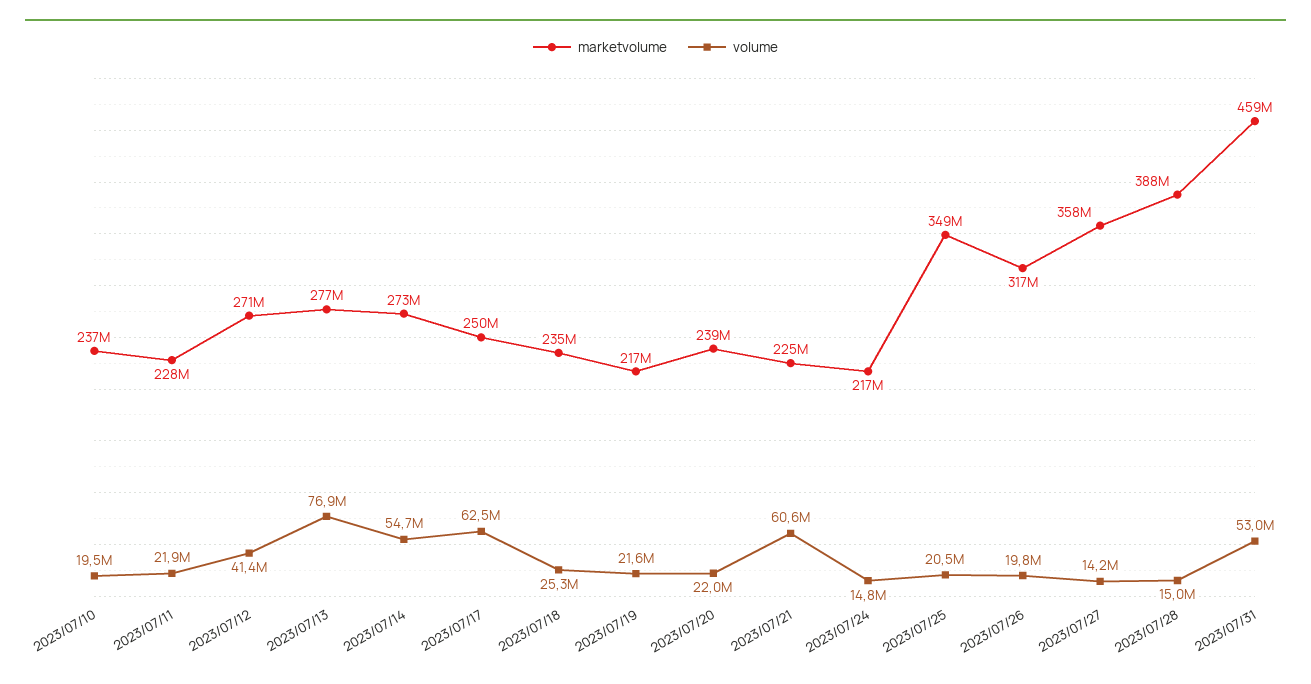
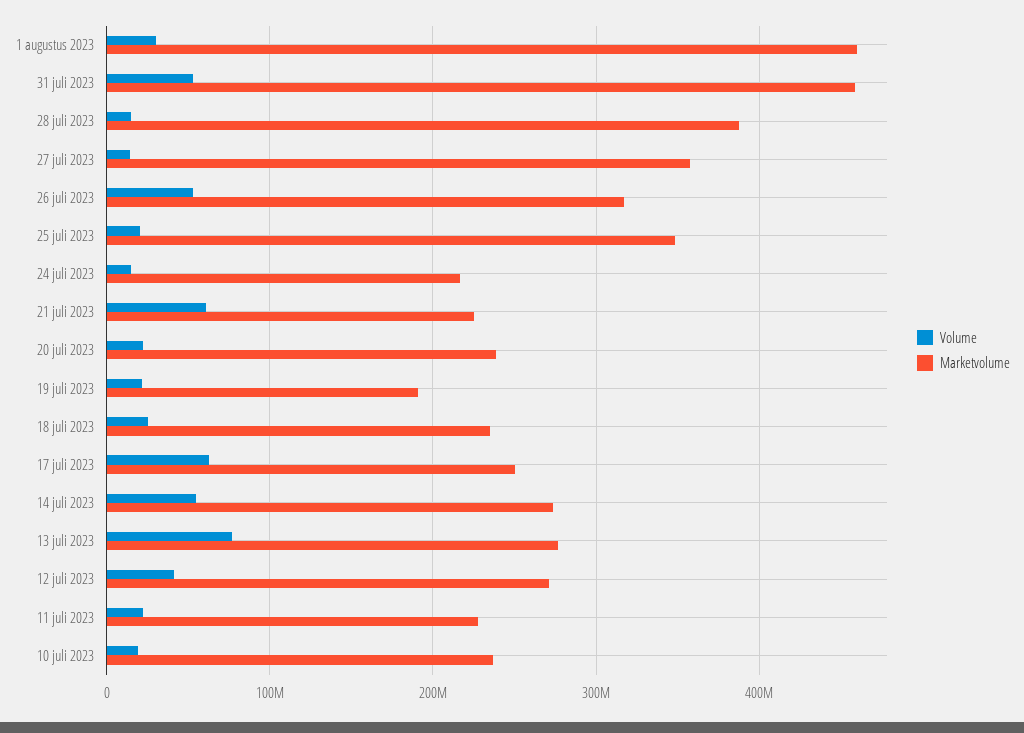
marketvolume, 2023/07/19: 217000000 -> 190000000
volume, 2023/07/26: 19800000 -> 50000000
volume, 1 augustus 2023: none -> 30000000
marketvolume, 1 augustus 2023: none -> 460000000

